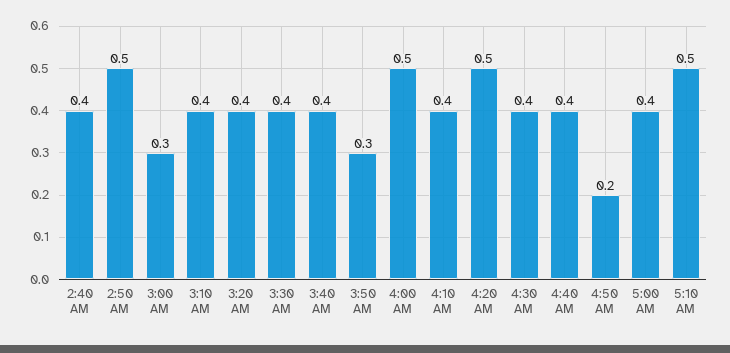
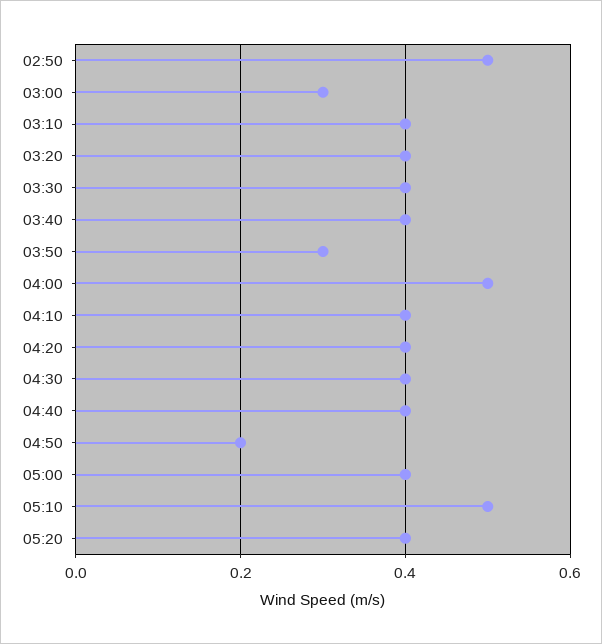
2:40 AM: 0.4 -> none
4:20 AM: 0.5 -> 0.4
05:20: none -> 0.4

